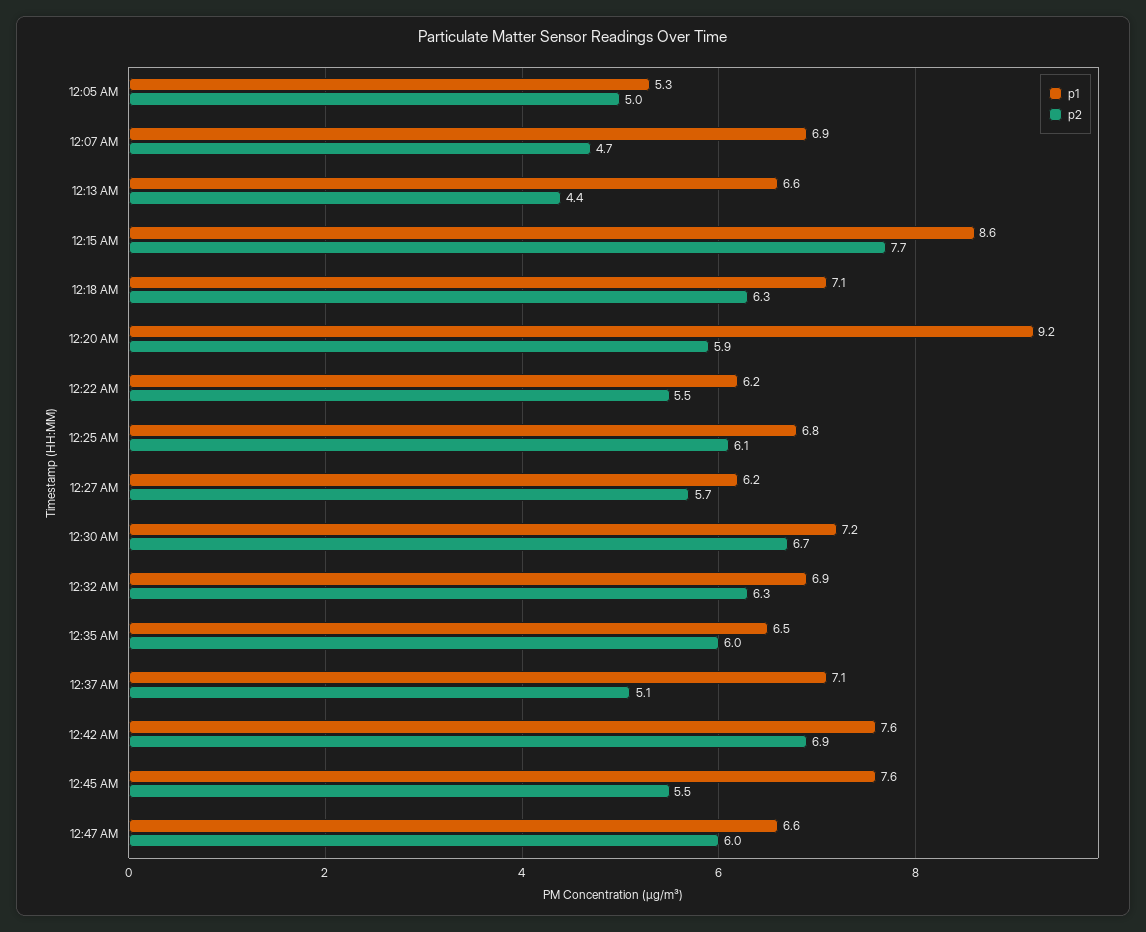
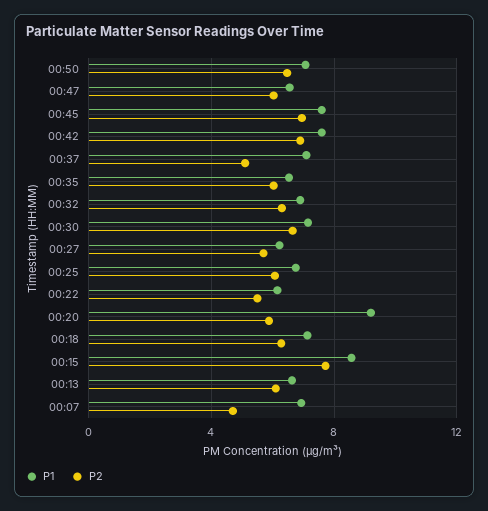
p1, 12:05 AM: 5.3 -> none
p2, 12:05 AM: 5 -> none
p2, 12:13 AM: 4.4 -> 6
p2, 12:45 AM: 5.5 -> 7
p1, 00:50: none -> 7
p2, 00:50: none -> 6.5

